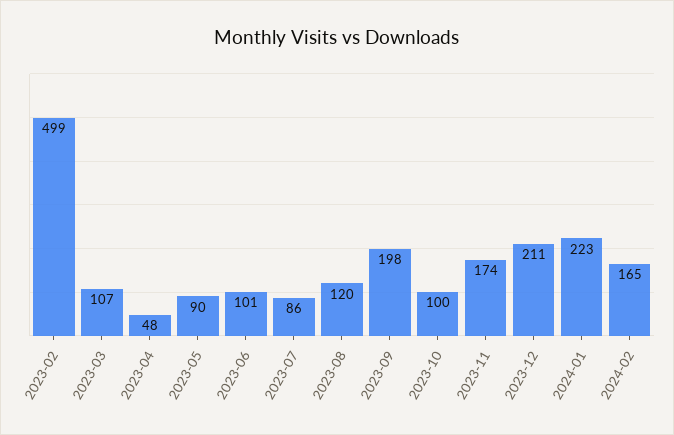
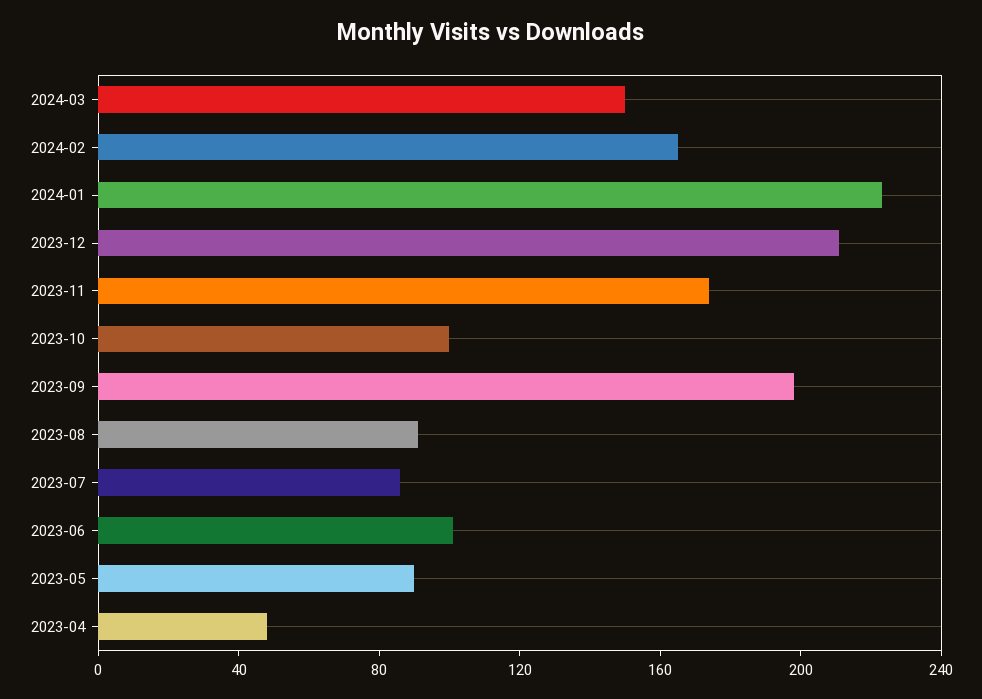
2023-02: 499 -> none
2023-03: 107 -> none
2023-08: 120 -> 90
2024-03: none -> 150

